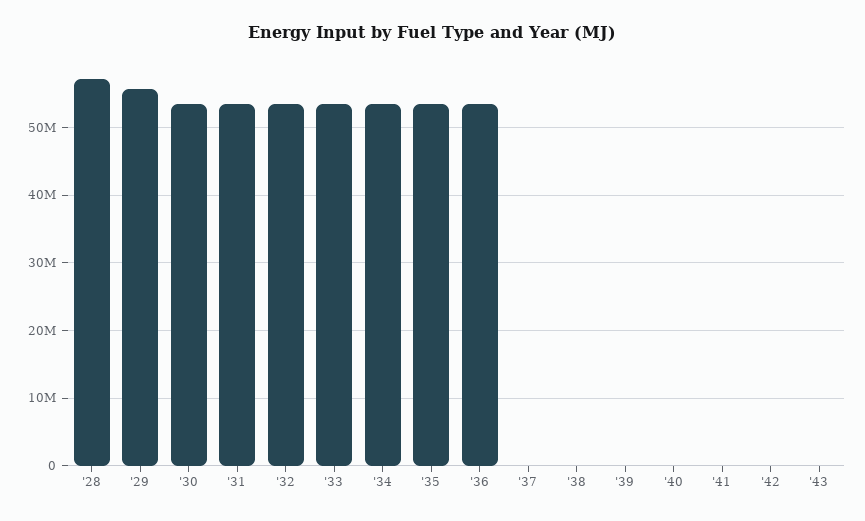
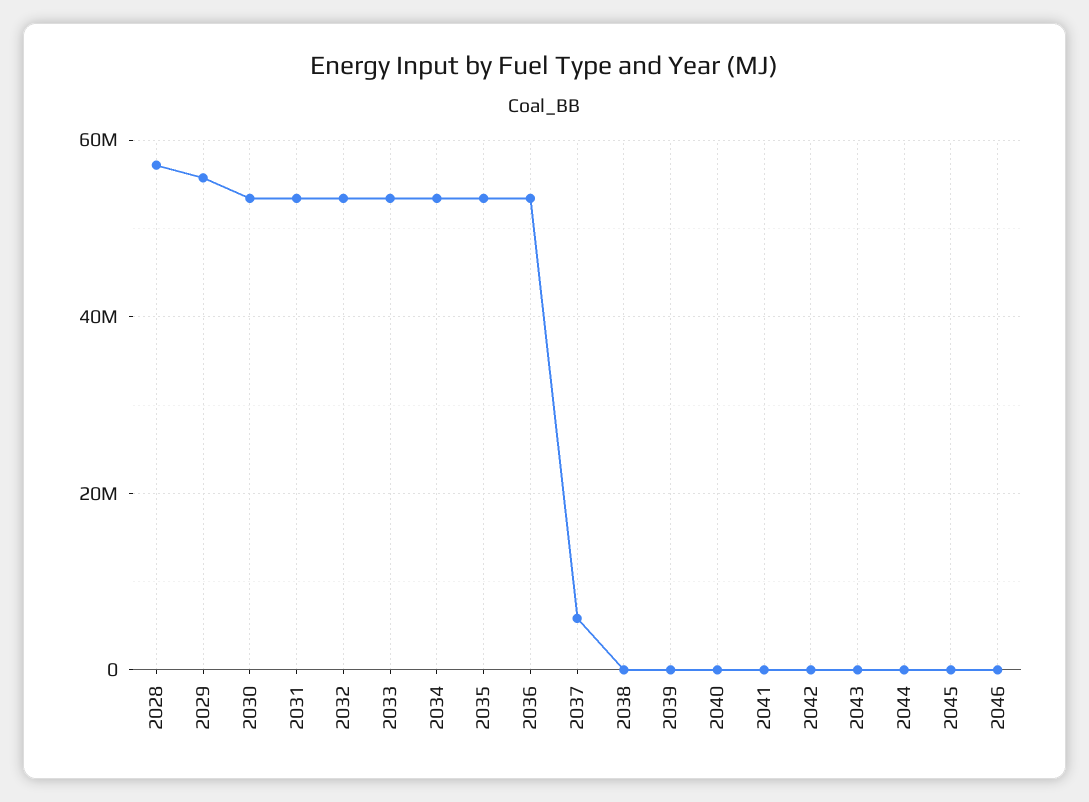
'37: 0 -> 6000000
2044: none -> 0
2045: none -> 0
2046: none -> 0

